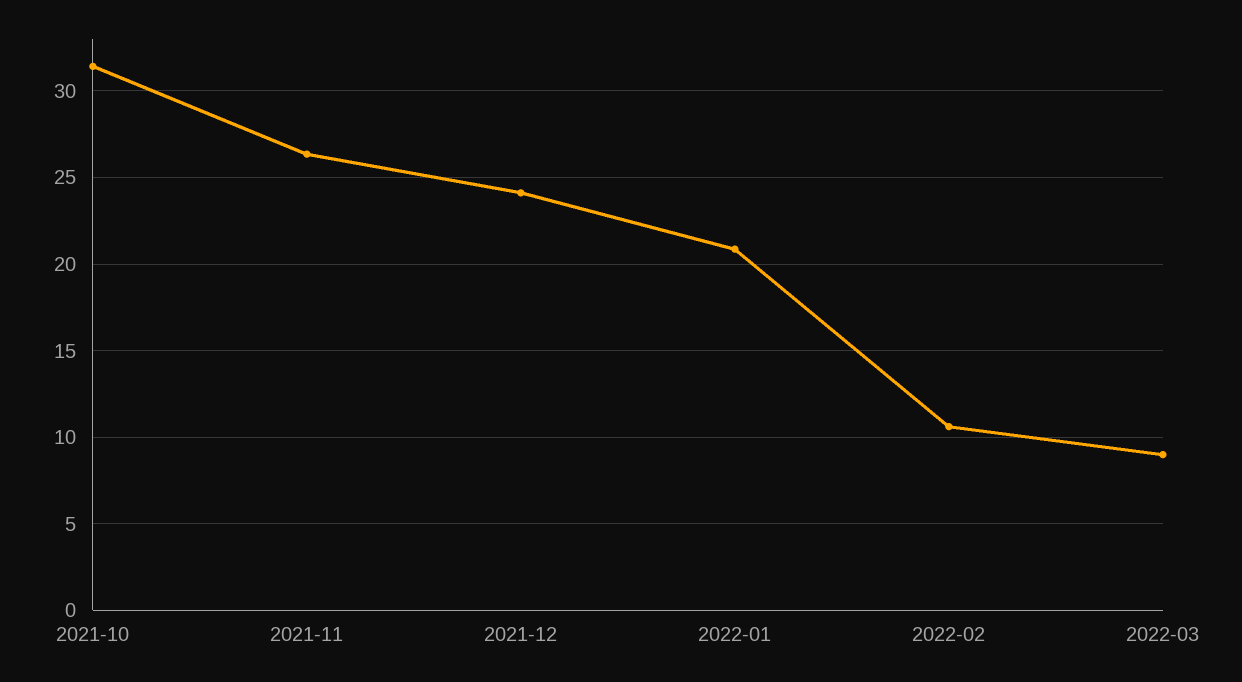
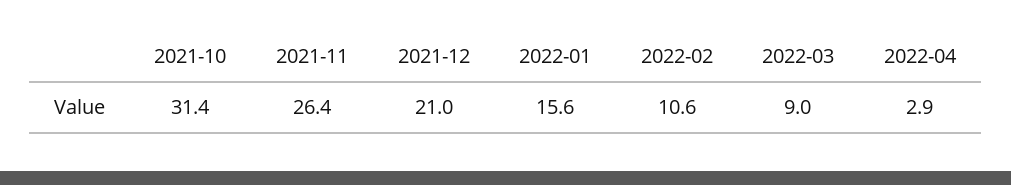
2021-12: 24 -> 21
2022-01: 21 -> 15.6
2022-04: none -> 2.9

